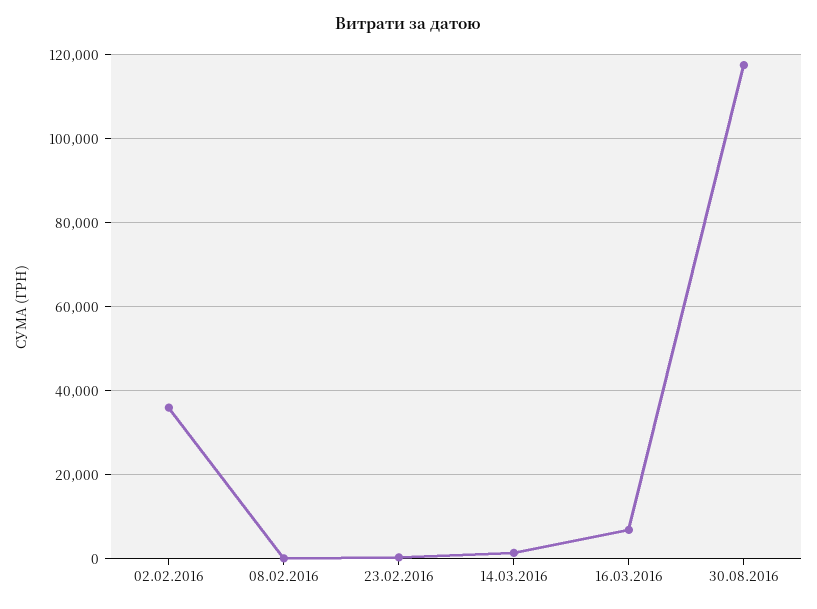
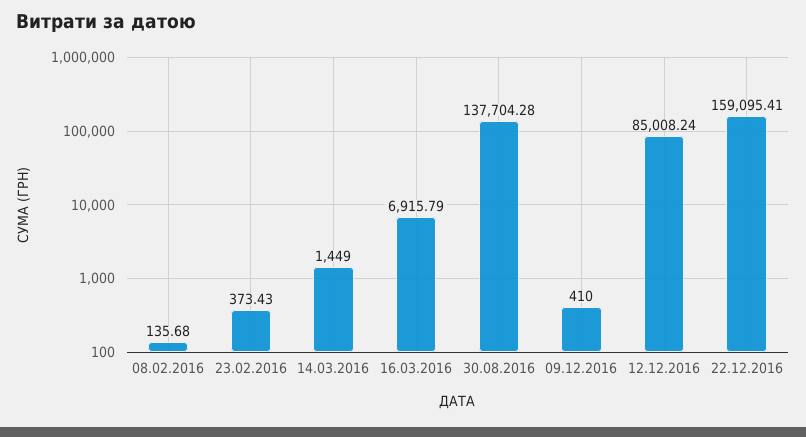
02.02.2016: 36000 -> none
30.08.2016: 118000 -> 137704.28
09.12.2016: none -> 410
12.12.2016: none -> 85008.24
22.12.2016: none -> 159095.41

